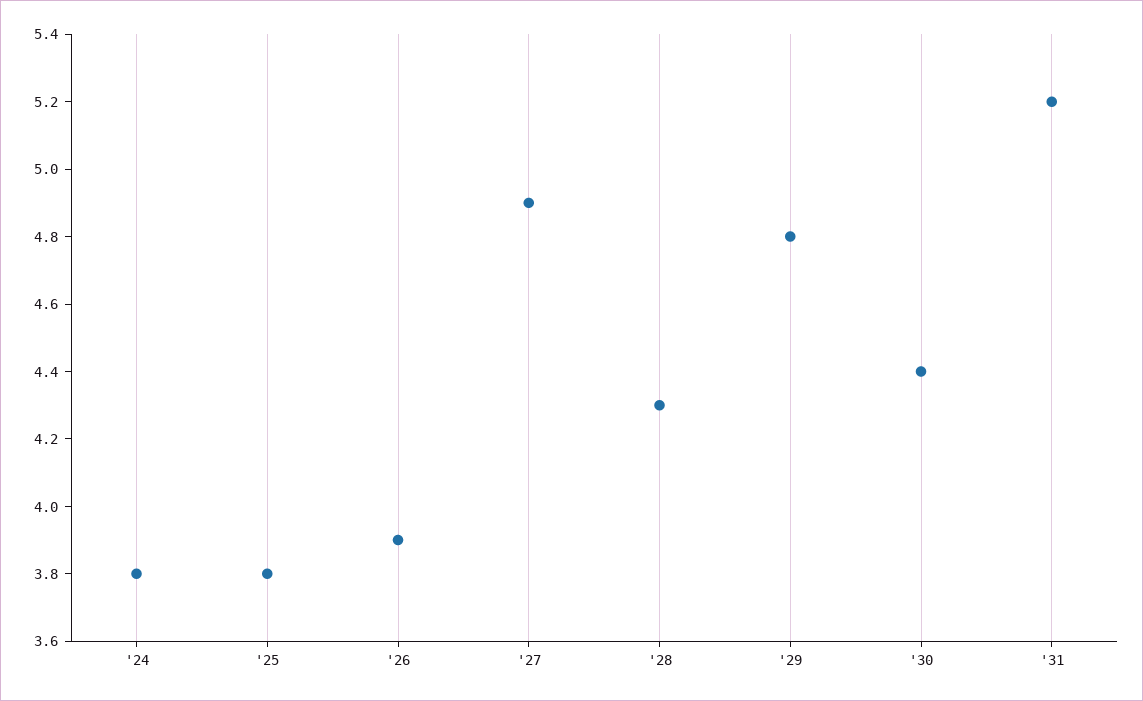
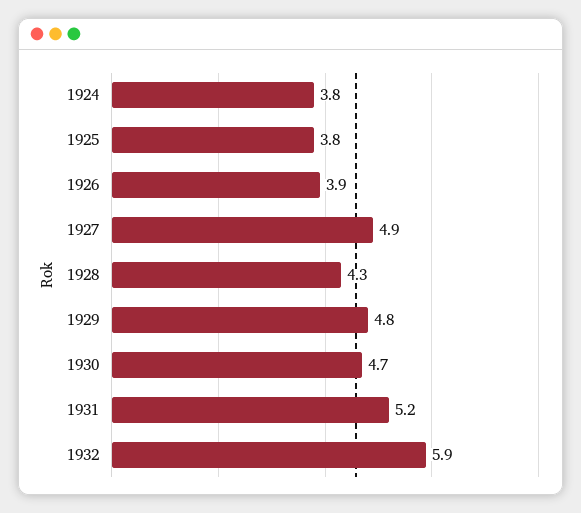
'30: 4.4 -> 4.7
1932: none -> 5.9

